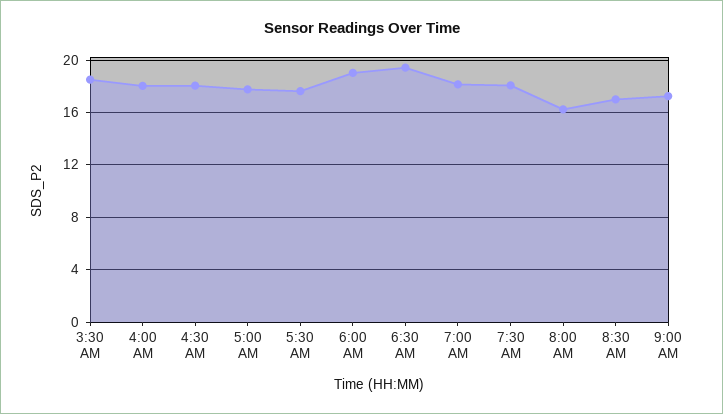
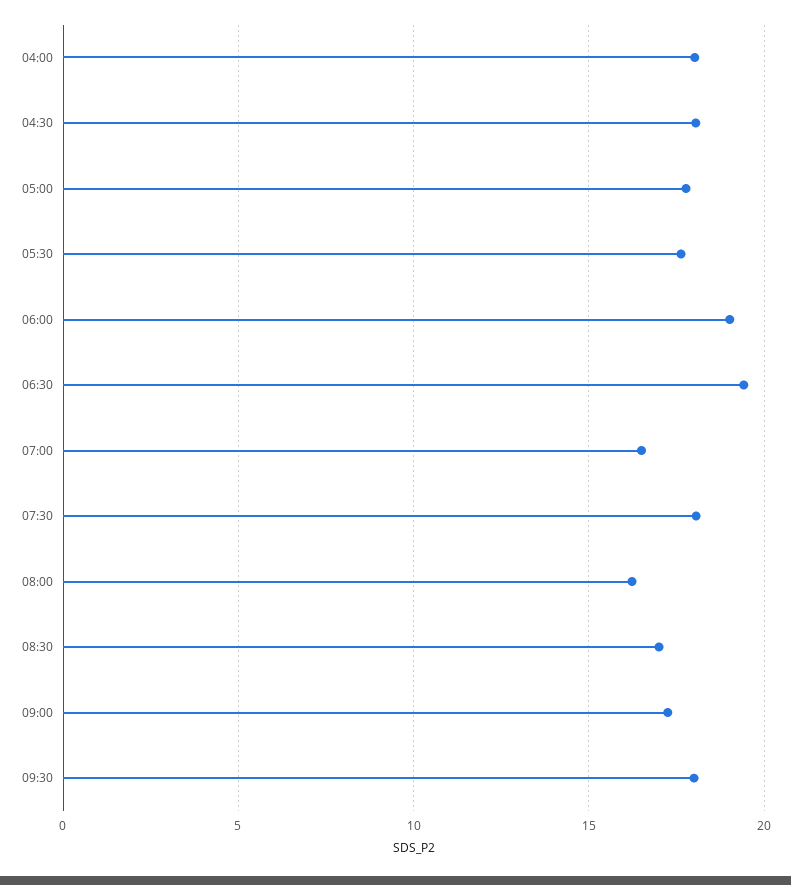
3:30 AM: 18.5 -> none
7:00 AM: 18 -> 16.5
09:30: none -> 18

